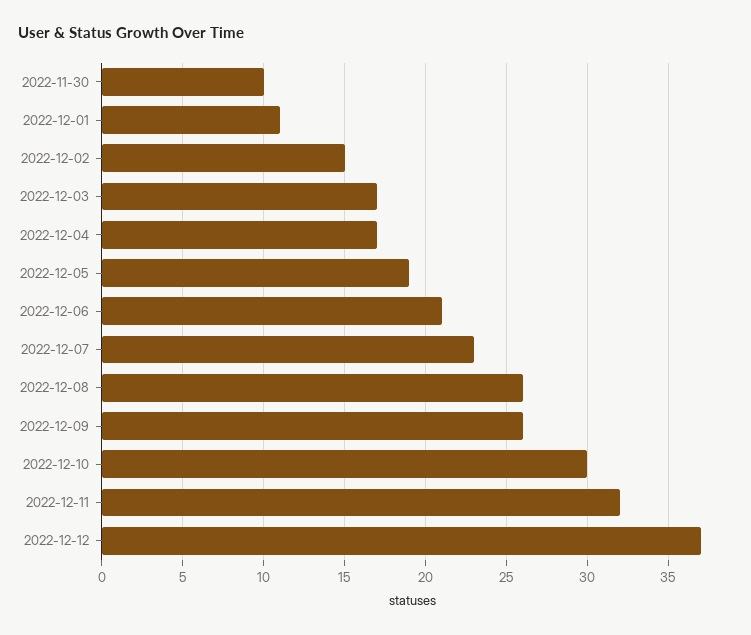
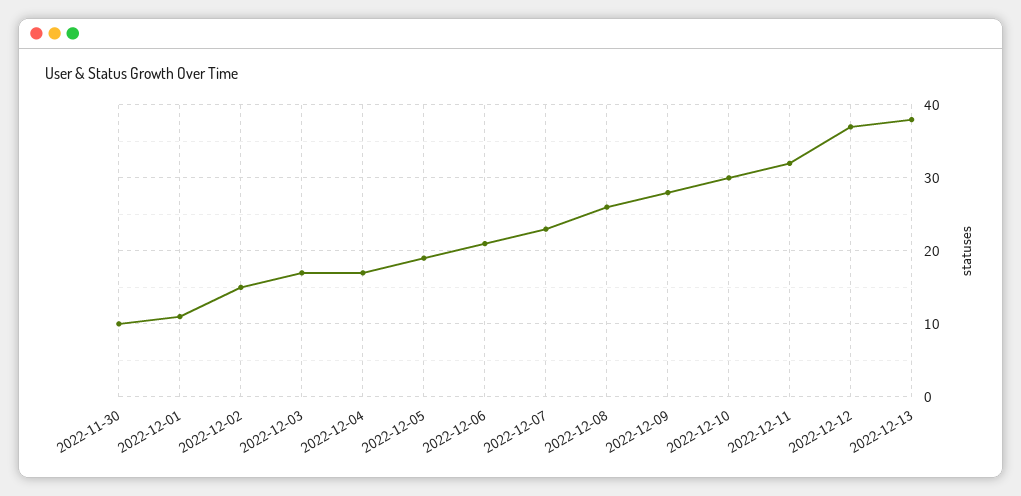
2022-12-09: 26 -> 28
2022-12-13: none -> 38

